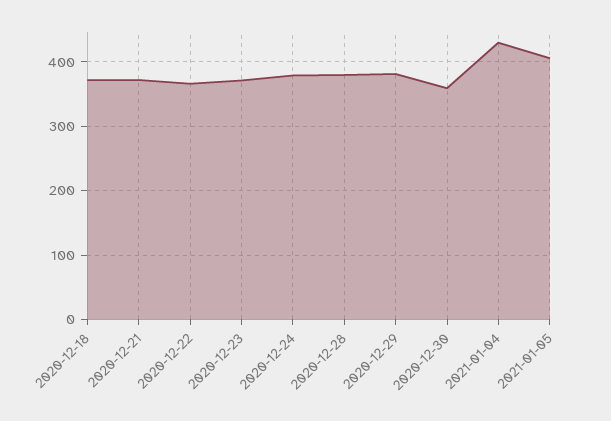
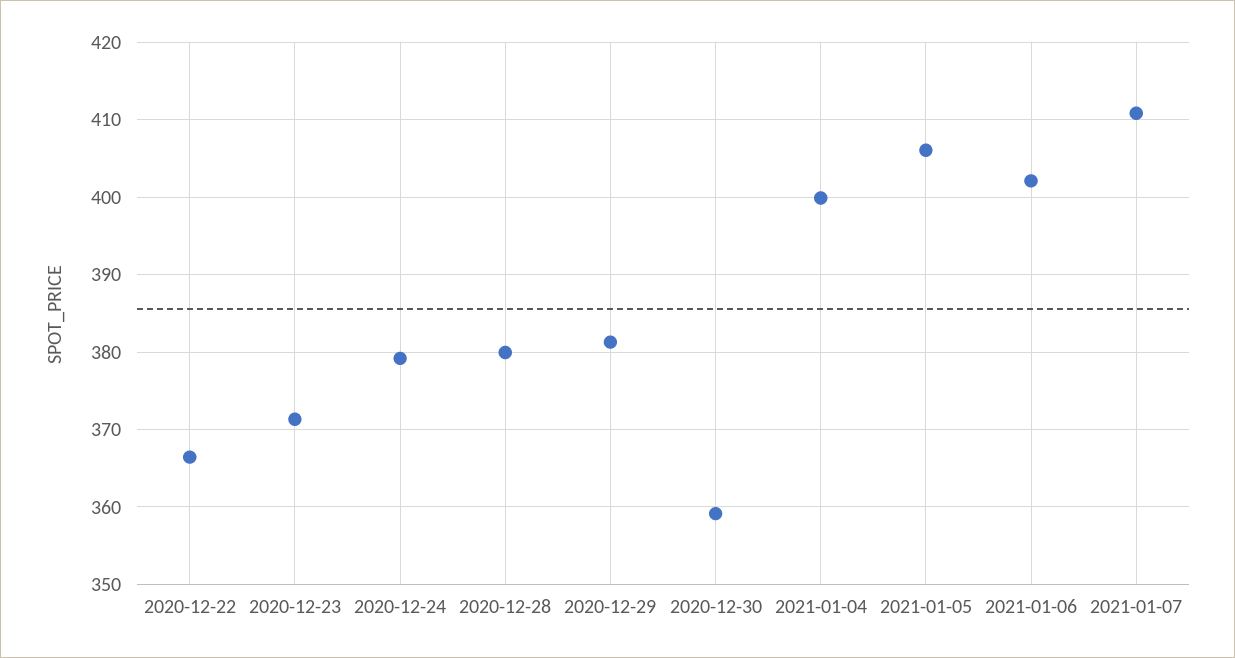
2020-12-18: 370 -> none
2020-12-21: 370 -> none
2021-01-04: 430 -> 400
2021-01-06: none -> 402
2021-01-07: none -> 411

